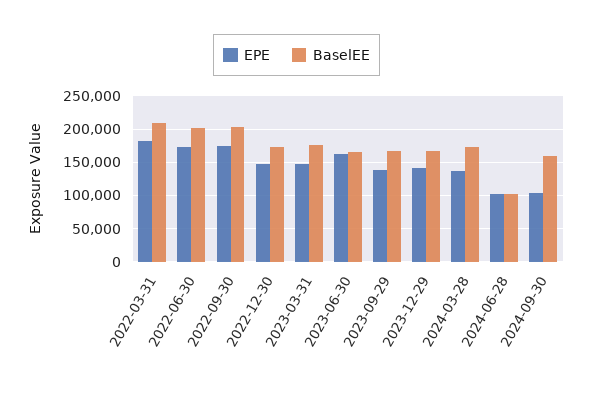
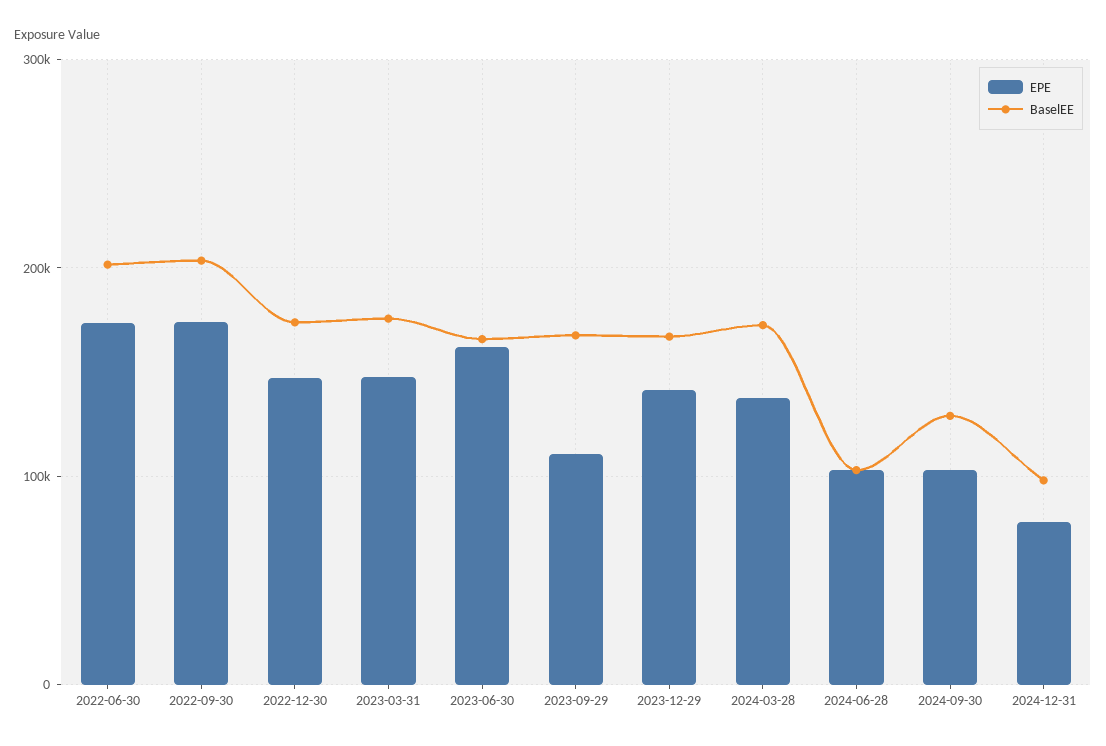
EPE, 2022-03-31: 180000 -> none
BaselEE, 2022-03-31: 210000 -> none
EPE, 2023-09-29: 140000 -> 110000
BaselEE, 2024-09-30: 160000 -> 130000
EPE, 2024-12-31: none -> 80000
BaselEE, 2024-12-31: none -> 100000

